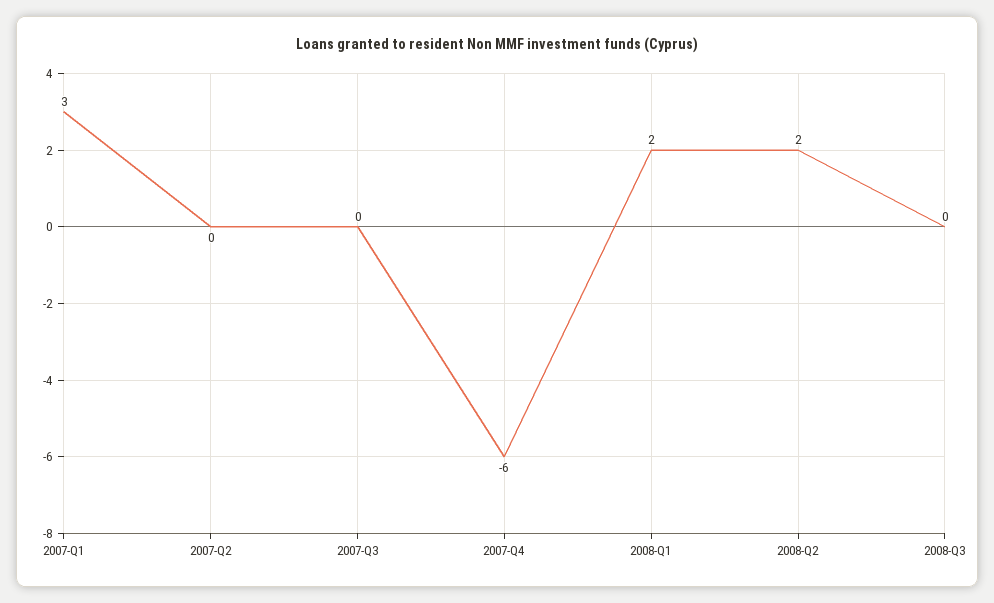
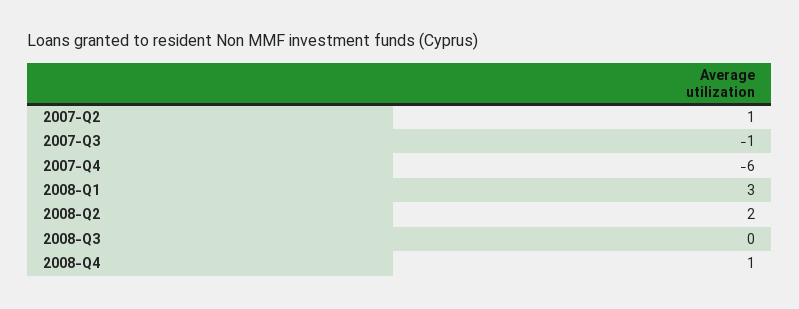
2007-Q1: 3 -> none
2007-Q2: 0 -> 1
2007-Q3: 0 -> -1
2008-Q1: 2 -> 3
2008-Q4: none -> 1

